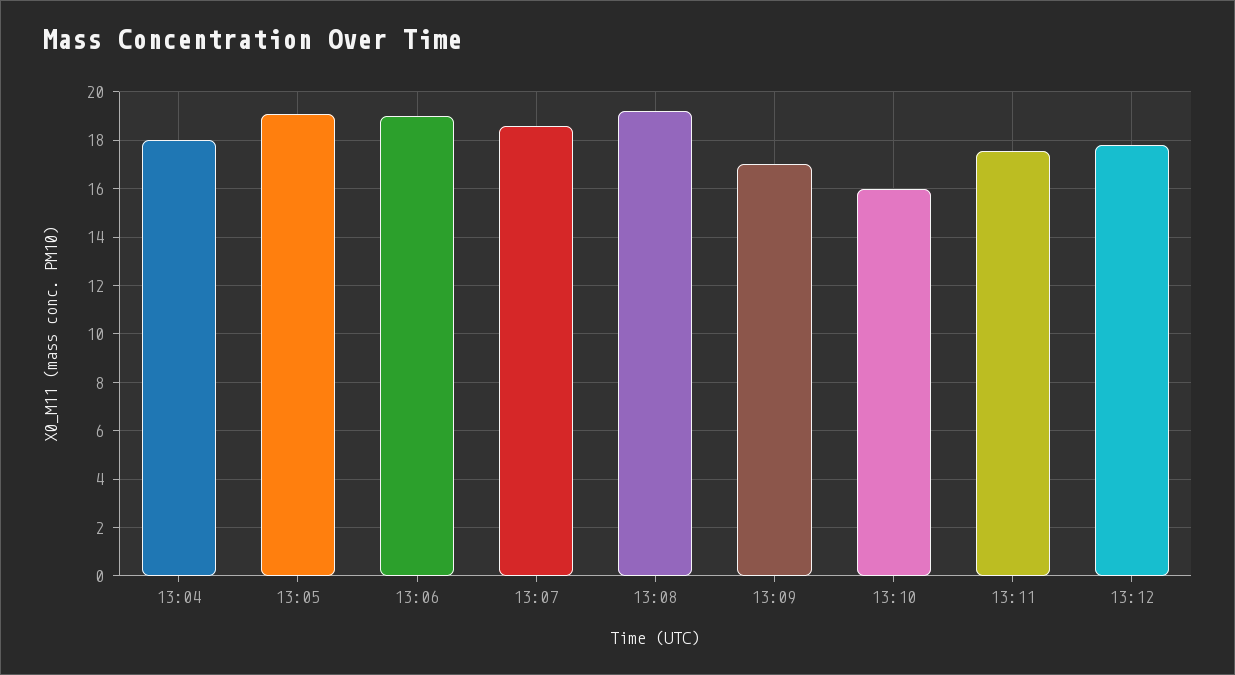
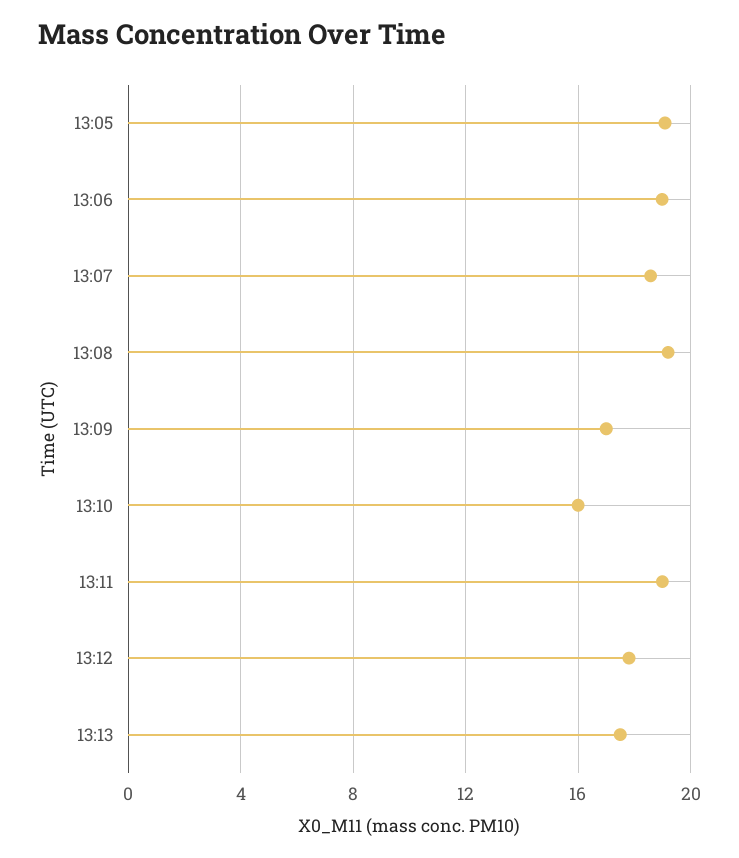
13:04: 18 -> none
13:11: 17.5 -> 19
13:13: none -> 17.5

